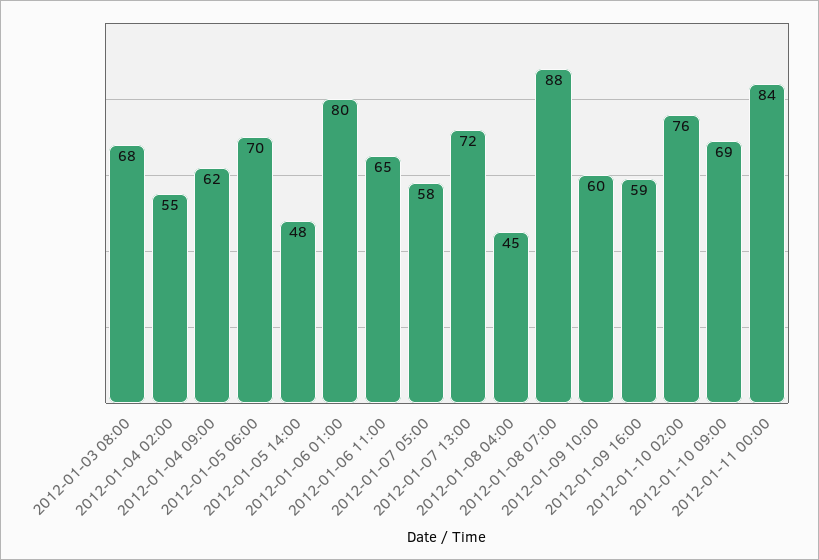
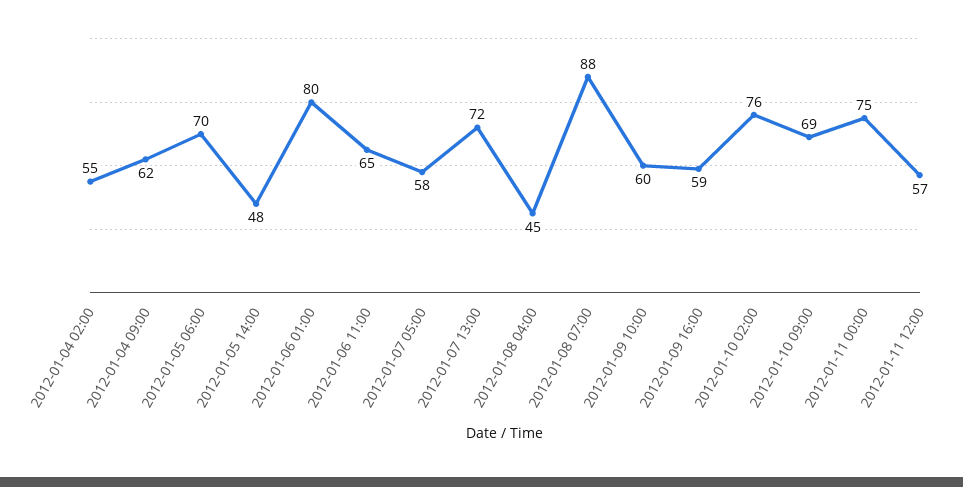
2012-01-03 08:00: 68 -> none
2012-01-11 00:00: 84 -> 75
2012-01-11 12:00: none -> 57

